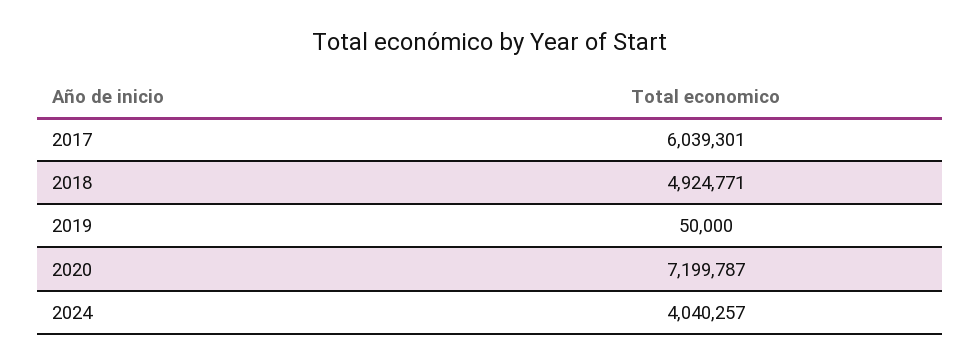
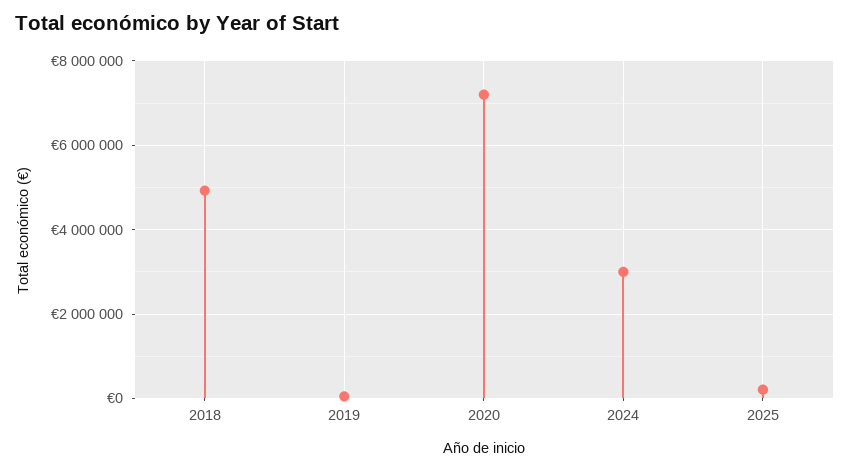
2017: 6039301 -> none
2024: 4040257 -> 3000000
2025: none -> 200000

